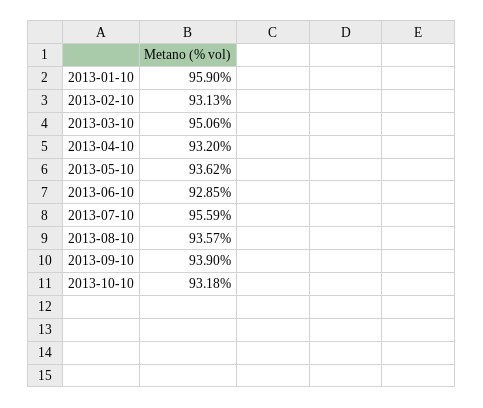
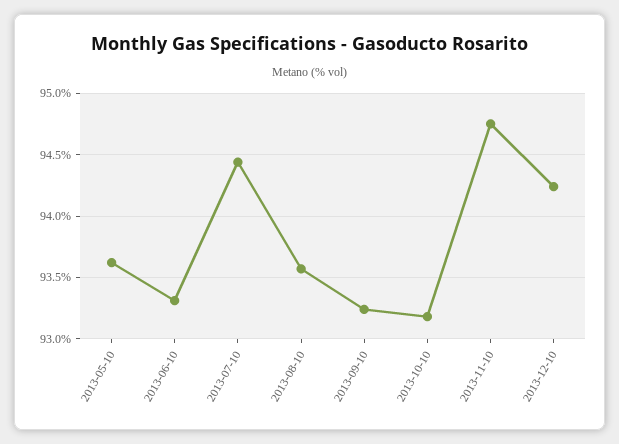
2013-01-10: 95.9 -> none
2013-02-10: 93.13 -> none
2013-03-10: 95.06 -> none
2013-04-10: 93.2 -> none
2013-06-10: 92.85 -> 93.3
2013-07-10: 95.59 -> 94.45
2013-09-10: 93.9 -> 93.25
2013-11-10: none -> 94.75
2013-12-10: none -> 94.25

